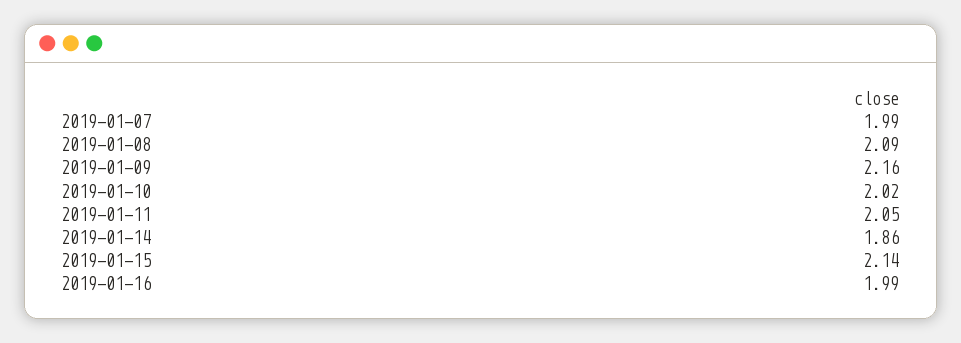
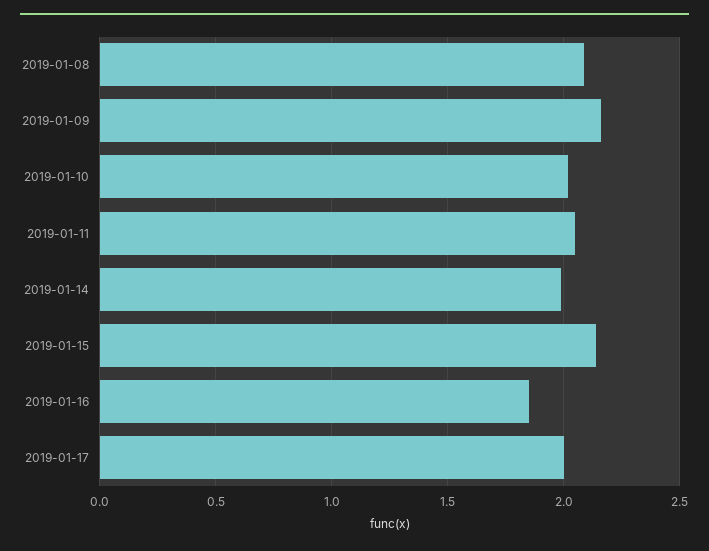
2019-01-07: 1.99 -> none
2019-01-14: 1.86 -> 2
2019-01-16: 1.99 -> 1.85
2019-01-17: none -> 2

